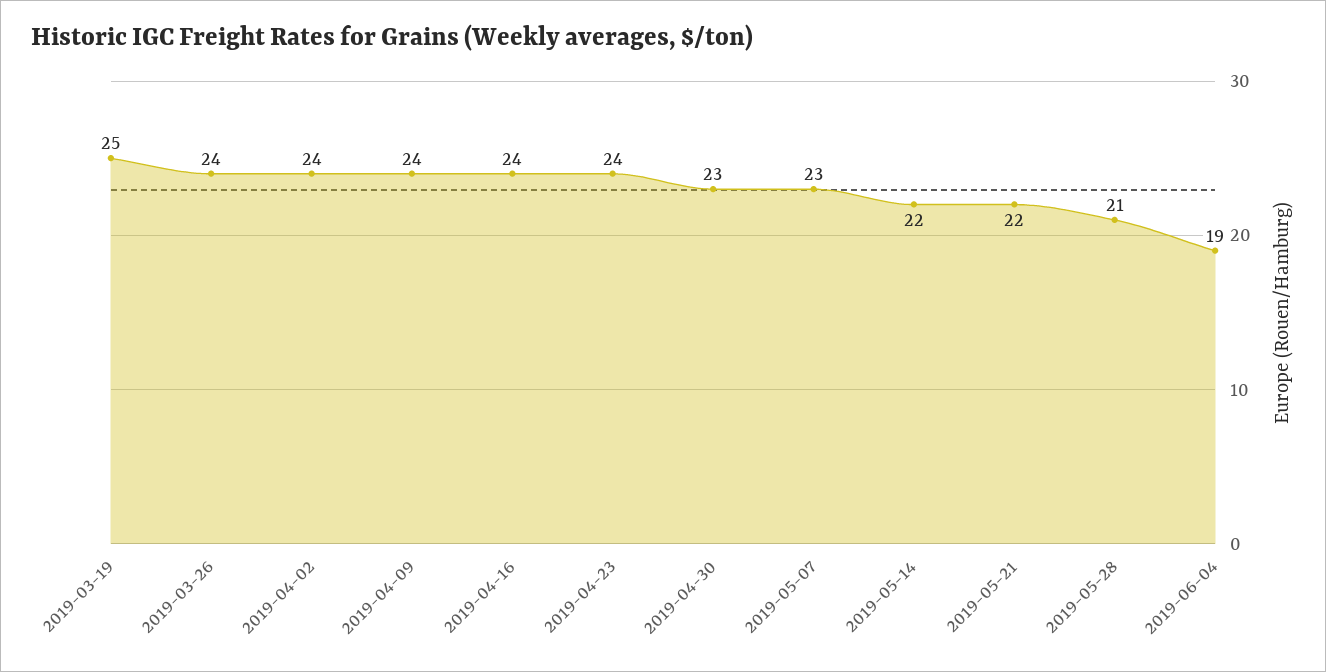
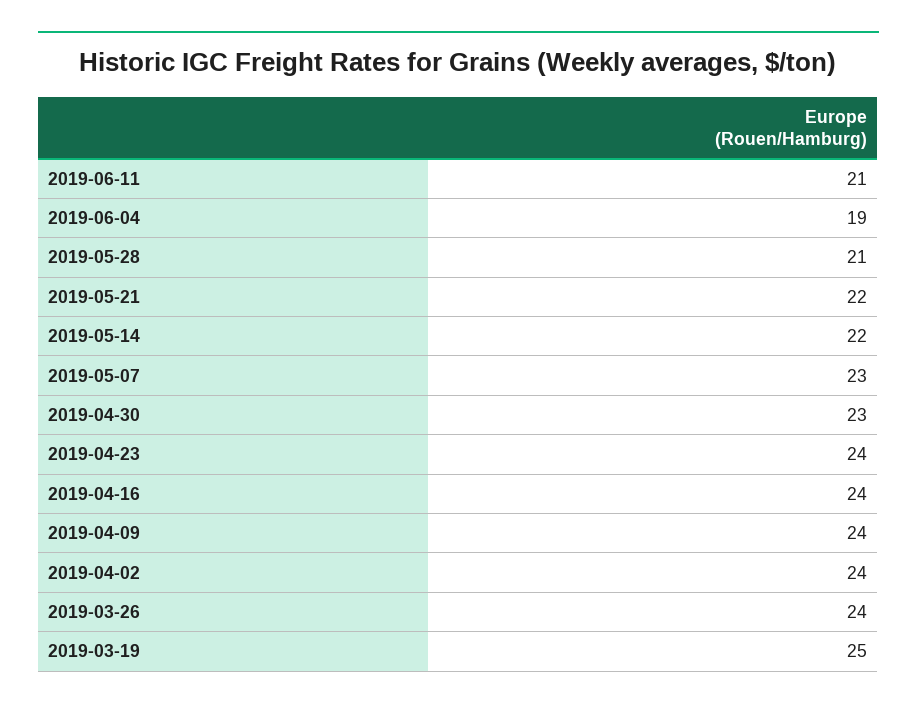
2019-06-11: none -> 21

